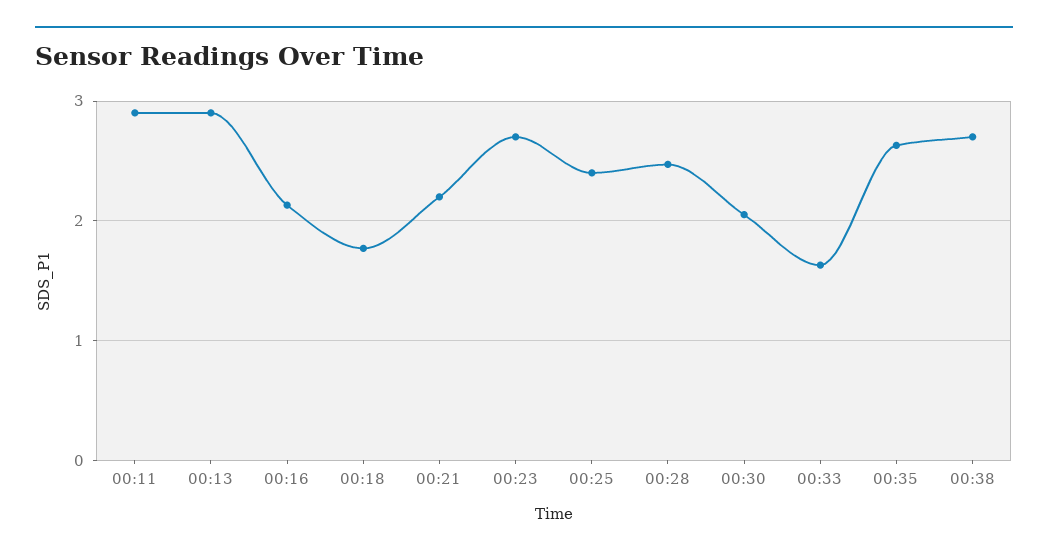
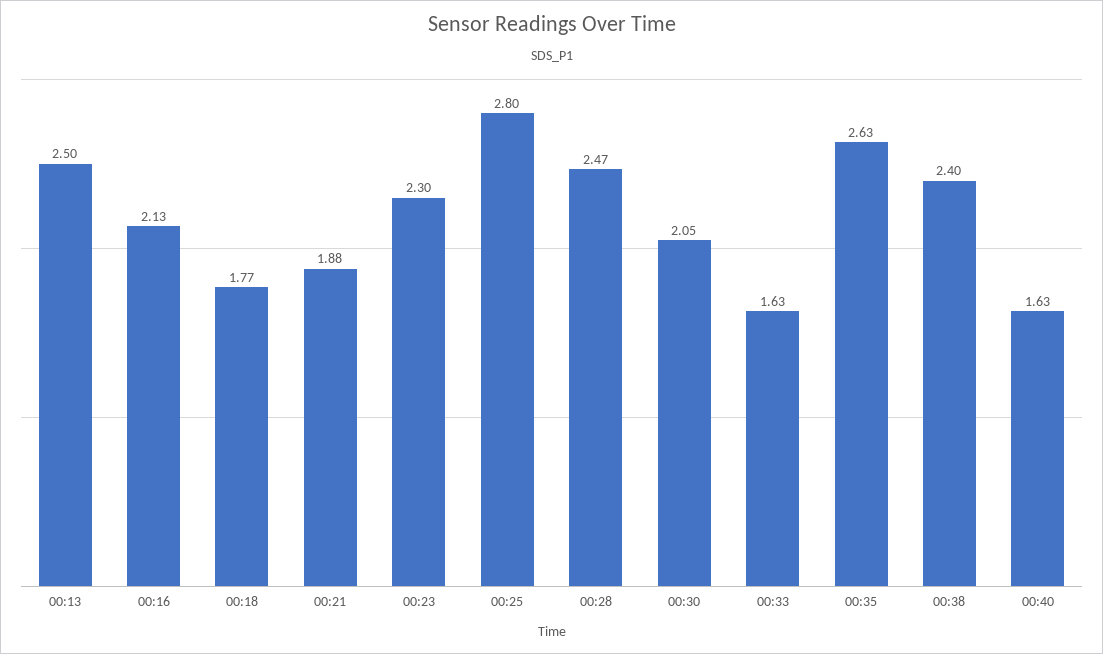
00:11: 2.9 -> none
00:13: 2.9 -> 2.5
00:21: 2.2 -> 1.88
00:23: 2.7 -> 2.3
00:25: 2.4 -> 2.8
00:38: 2.7 -> 2.4
00:40: none -> 1.63

